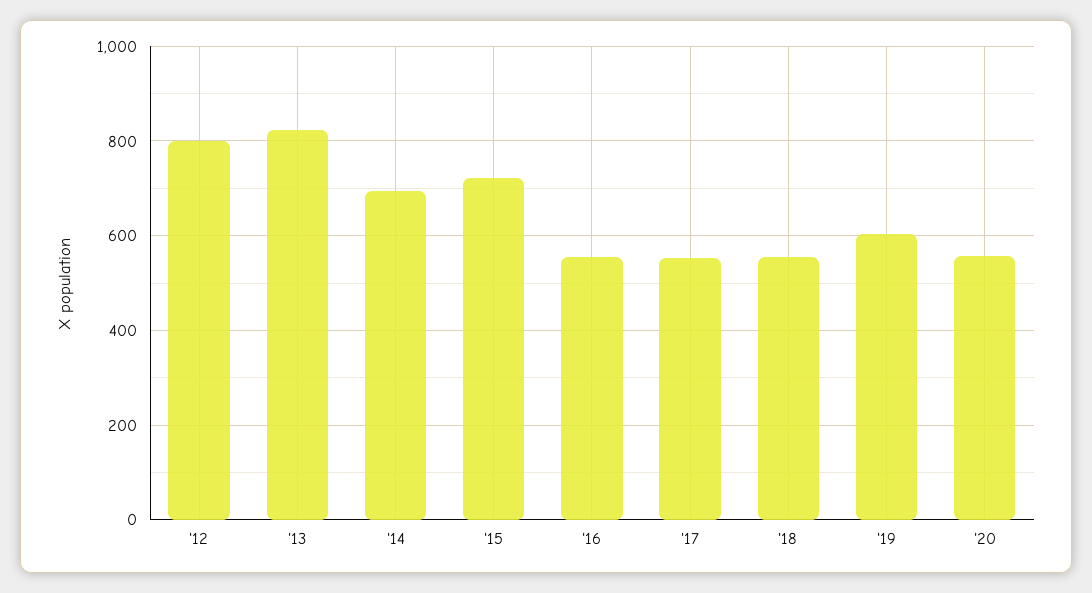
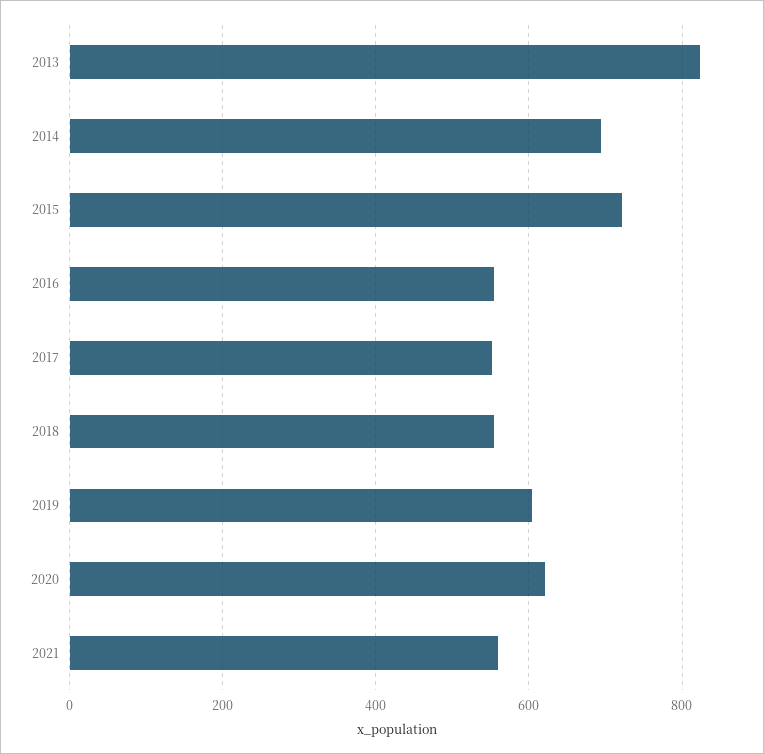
'12: 800 -> none
'20: 560 -> 620
2021: none -> 560

